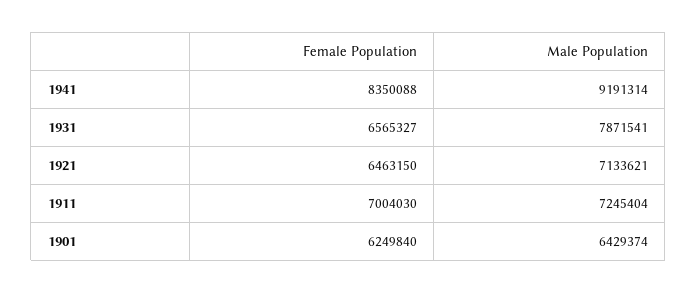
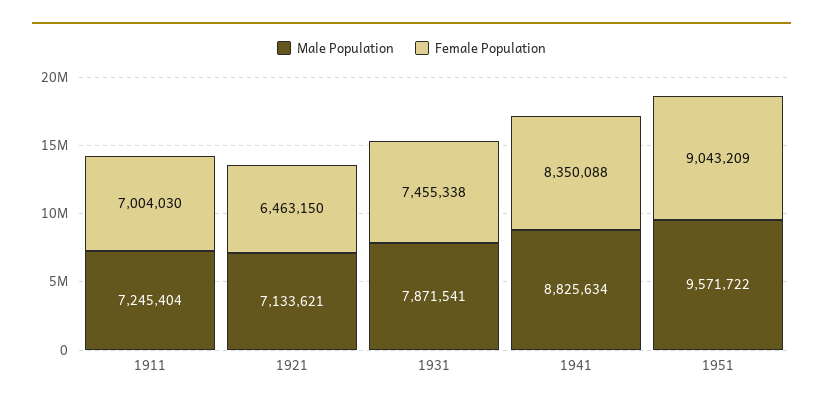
Male Population, 1941: 9191314 -> 8825634
Female Population, 1931: 6565327 -> 7455338
Female Population, 1901: 6249840 -> none
Male Population, 1901: 6429374 -> none
Male Population, 1951: none -> 9571722
Female Population, 1951: none -> 9043209

